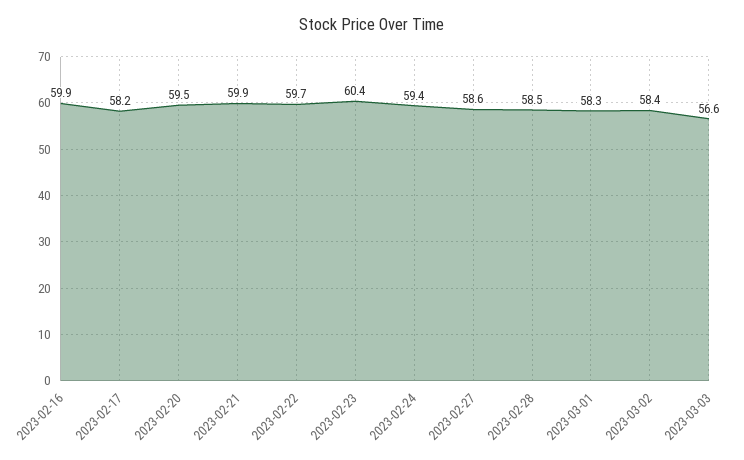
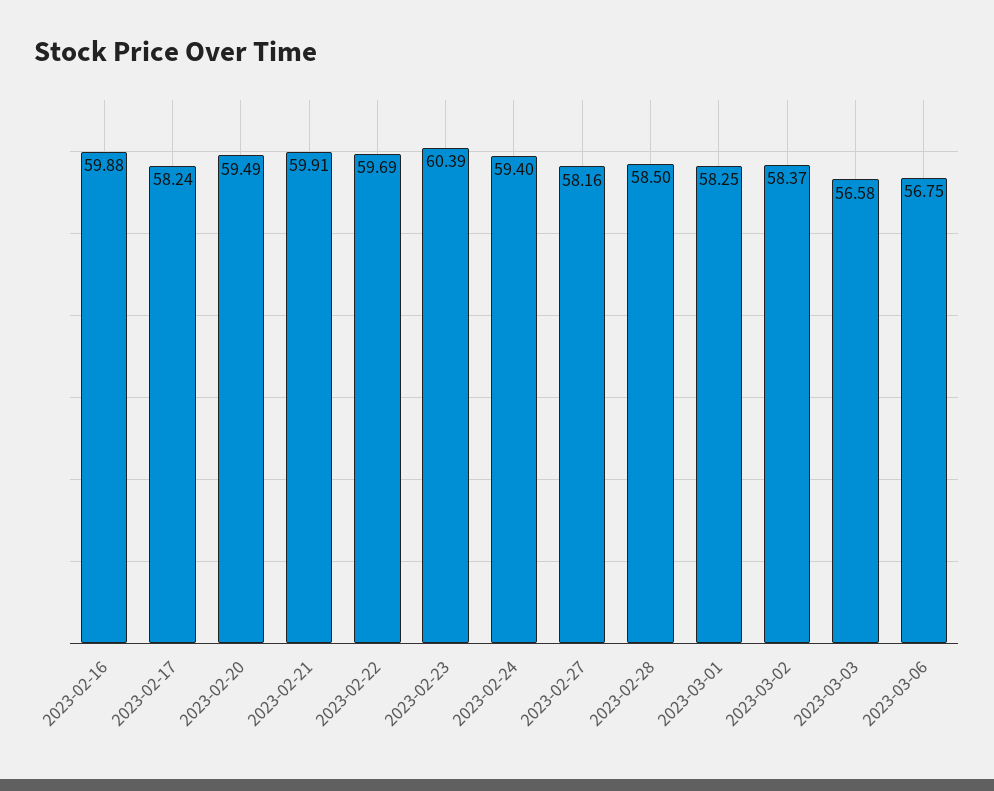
2023-02-27: 58.6 -> 58.16
2023-03-06: none -> 56.75

